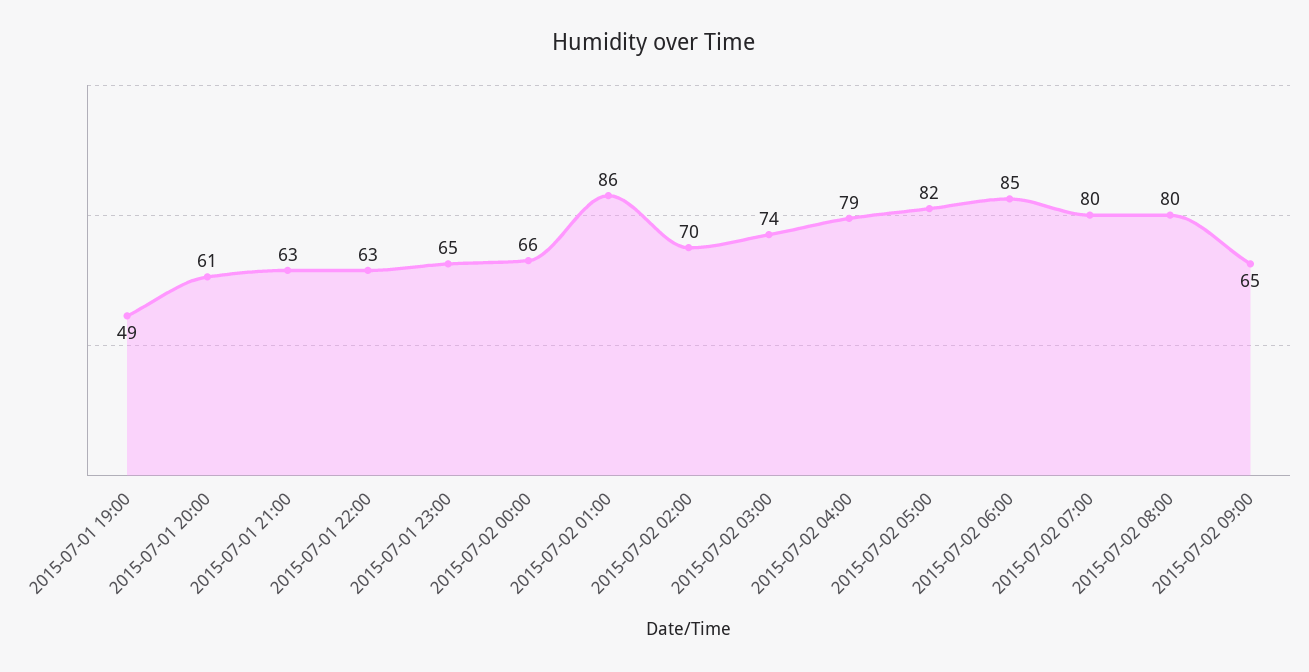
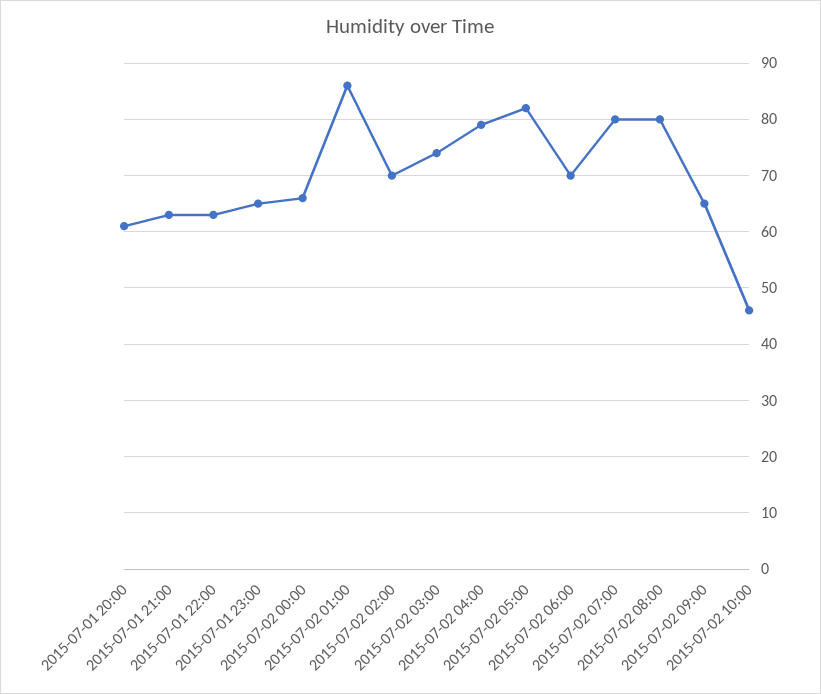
2015-07-01 19:00: 49 -> none
2015-07-02 06:00: 85 -> 70
2015-07-02 10:00: none -> 45

